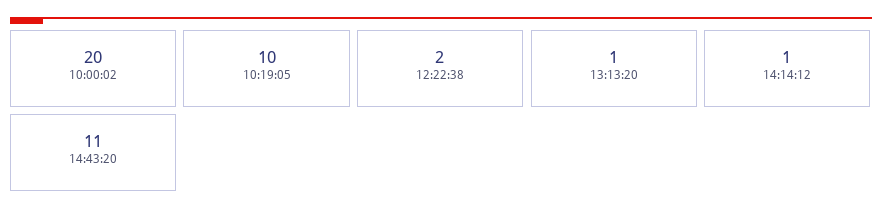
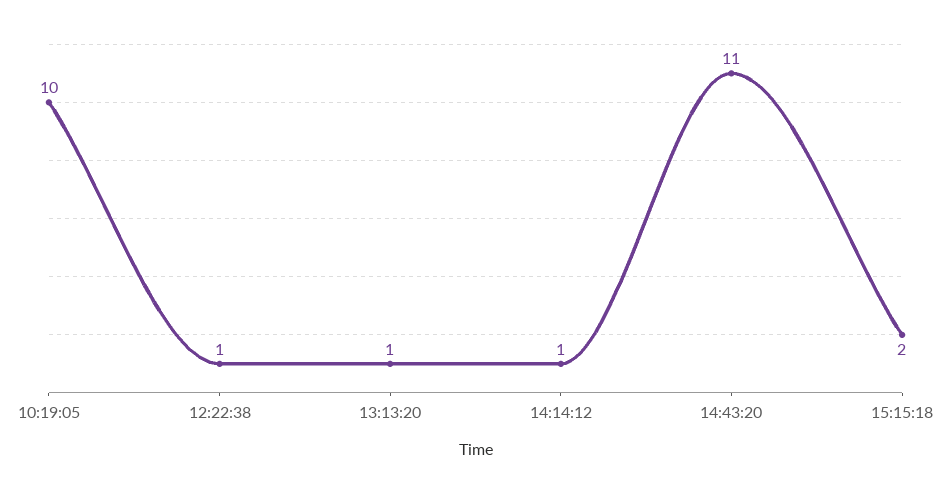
10:00:02: 20 -> none
12:22:38: 2 -> 1
15:15:18: none -> 2

